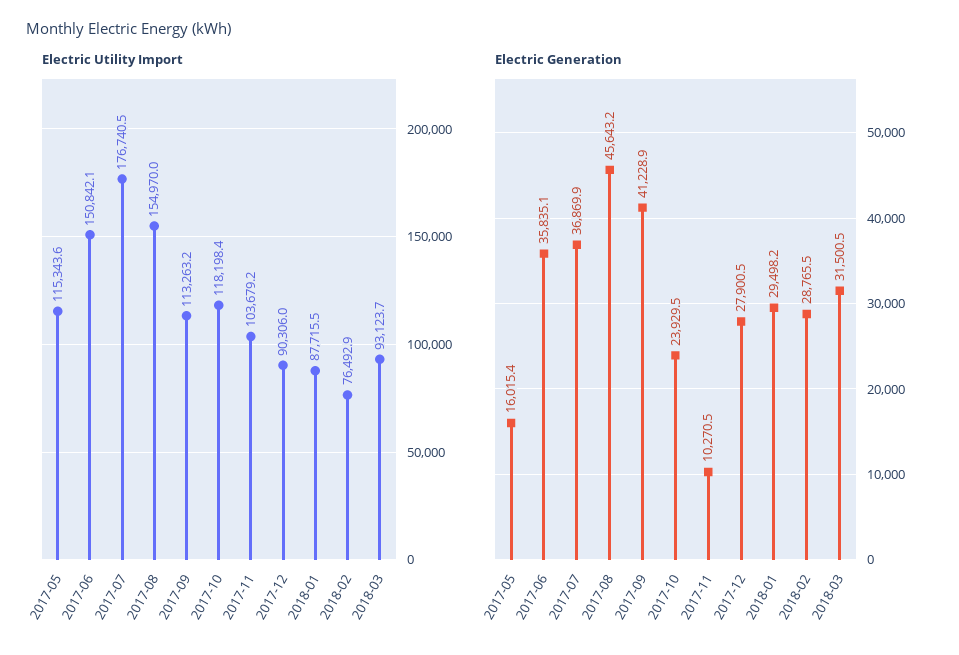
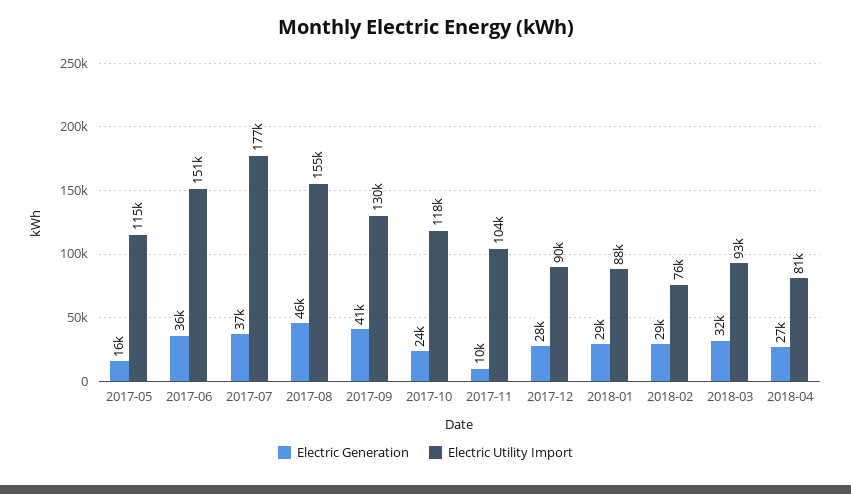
Electric Utility Import, 2017-09: 113263.2 -> 130000
Electric Generation, 2018-04: none -> 27000
Electric Utility Import, 2018-04: none -> 81000

